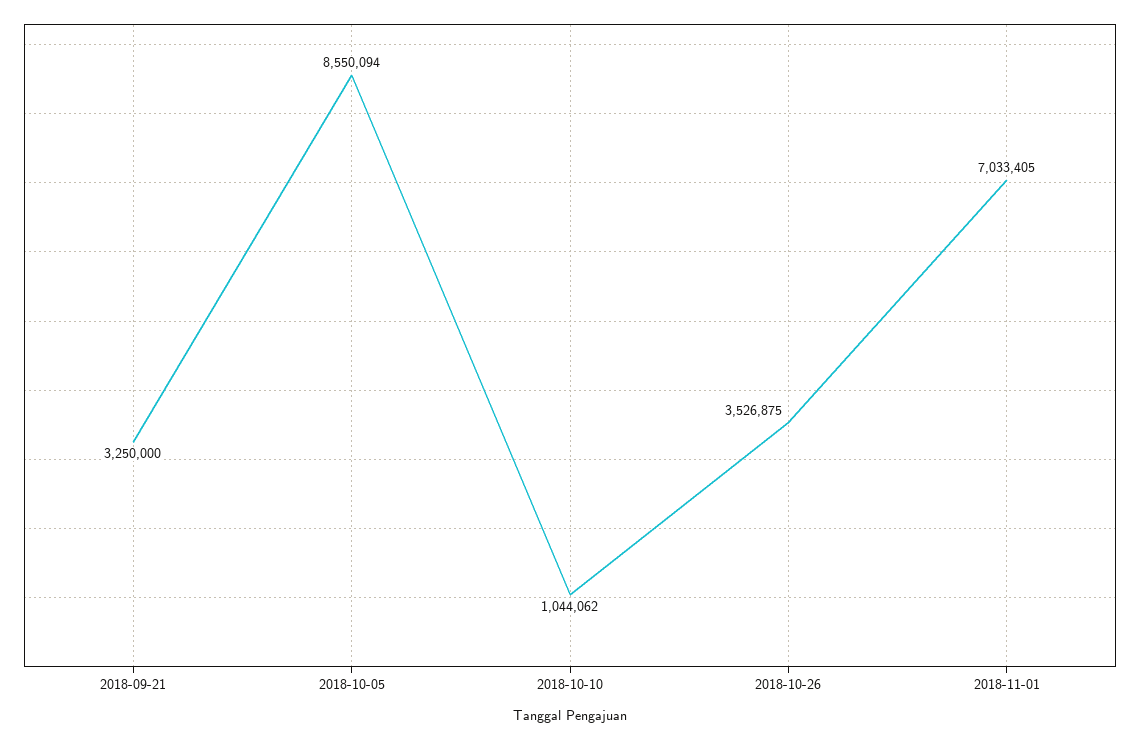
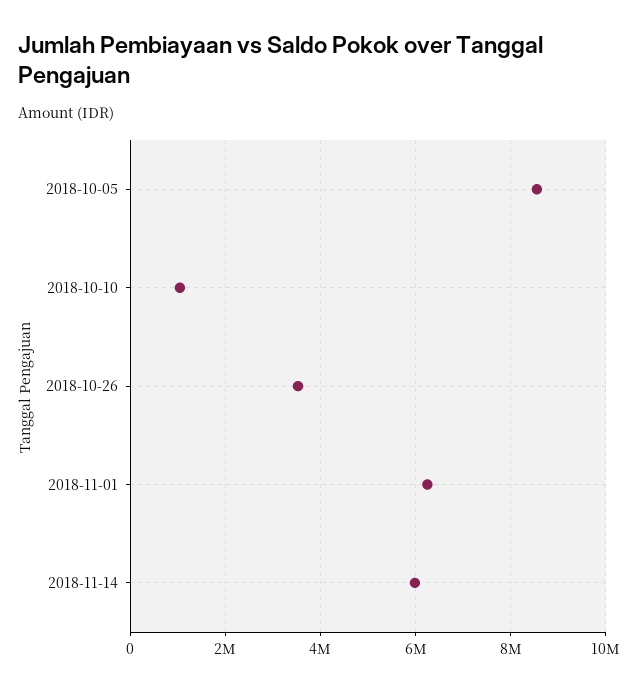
2018-09-21: 3250000 -> none
2018-11-01: 7033405 -> 6200000
2018-11-14: none -> 6000000

